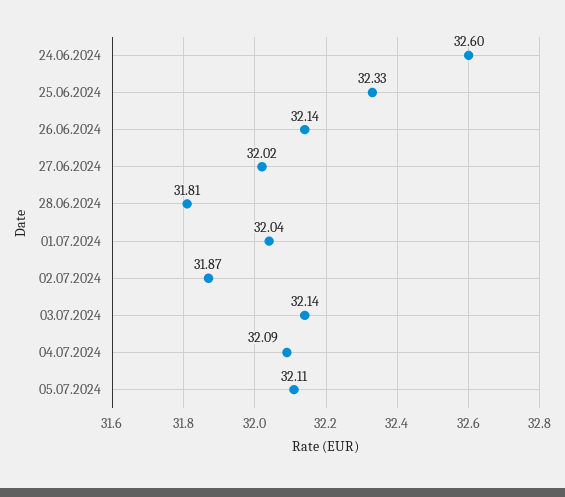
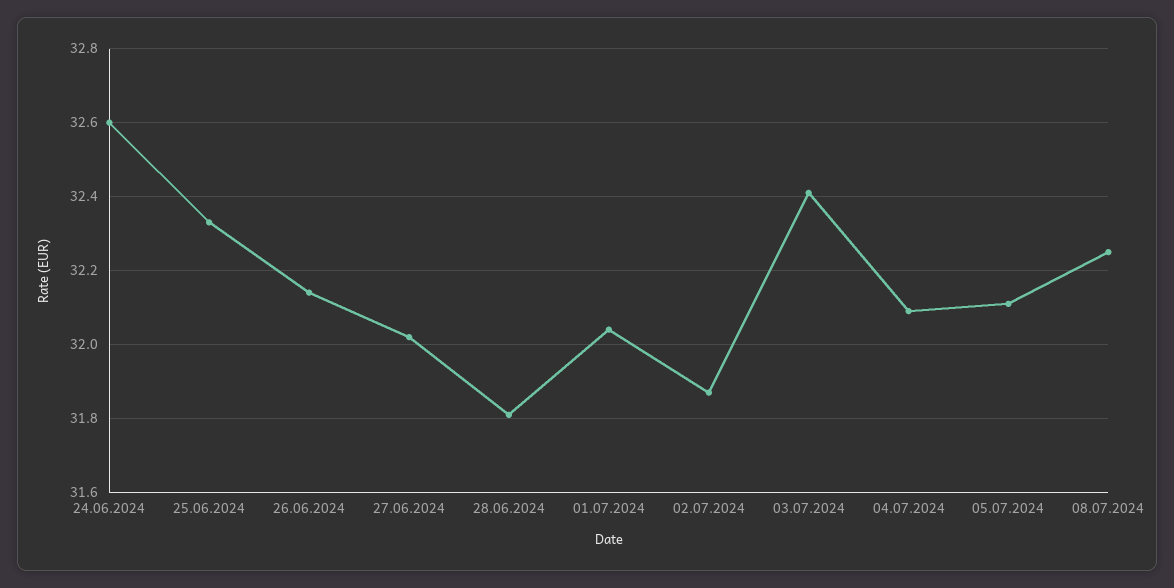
03.07.2024: 32.14 -> 32.4
08.07.2024: none -> 32.25

